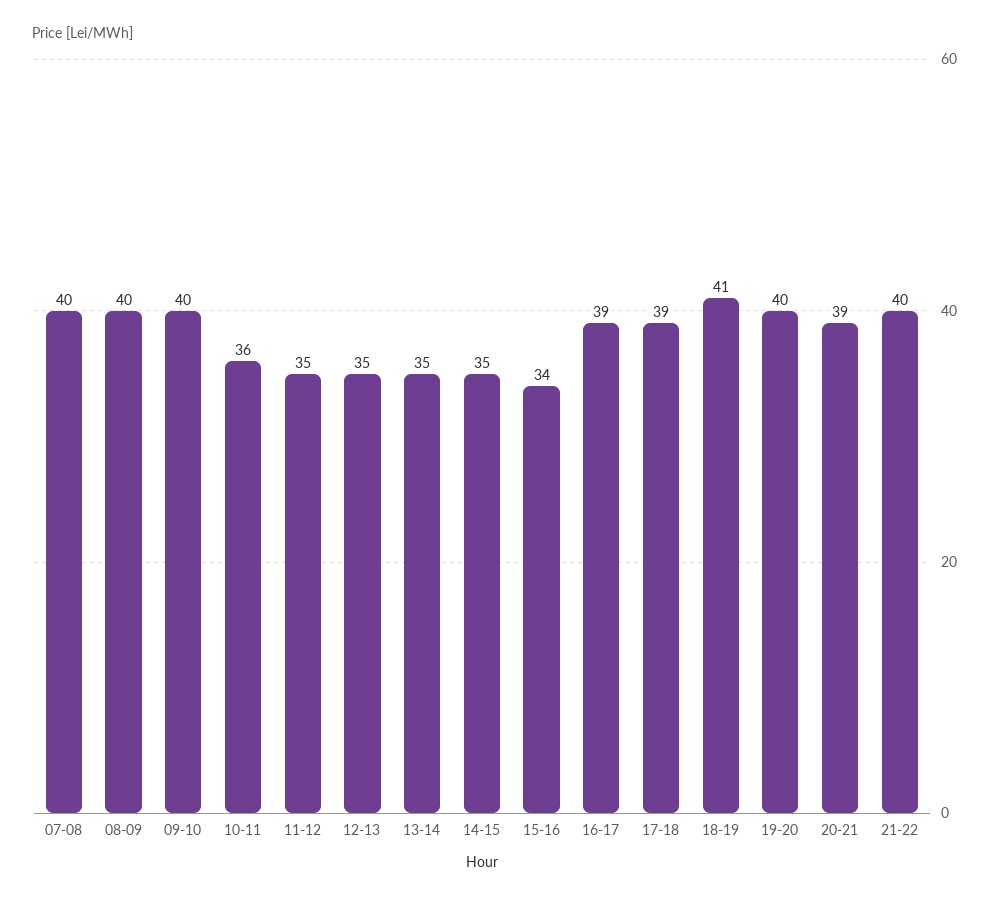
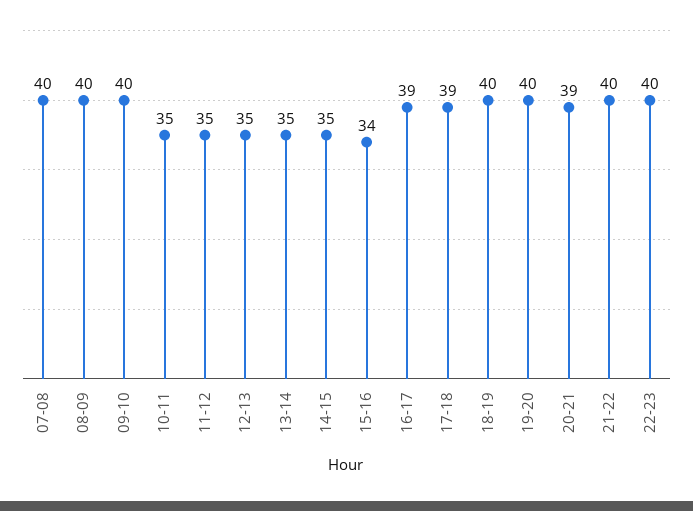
10-11: 36 -> 35
18-19: 41 -> 40
22-23: none -> 40

